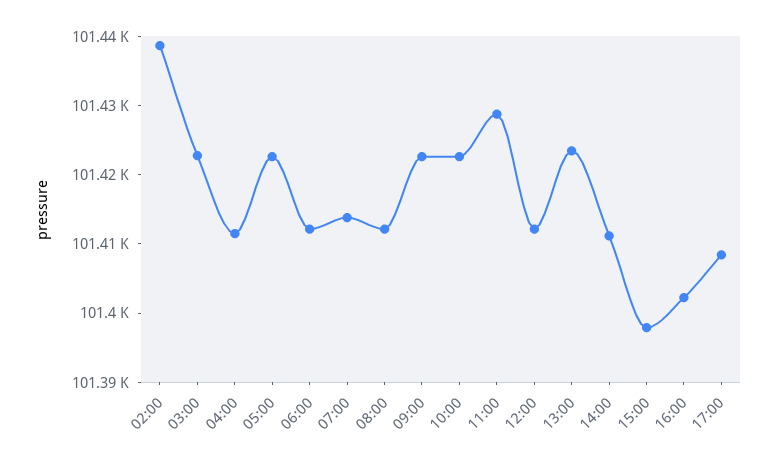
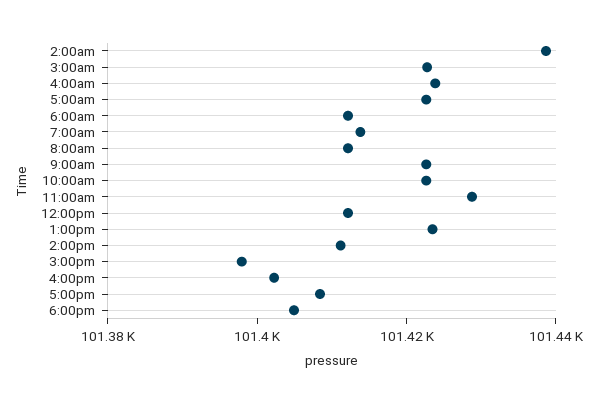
04:00: 101412 -> 101425
6:00pm: none -> 101405

